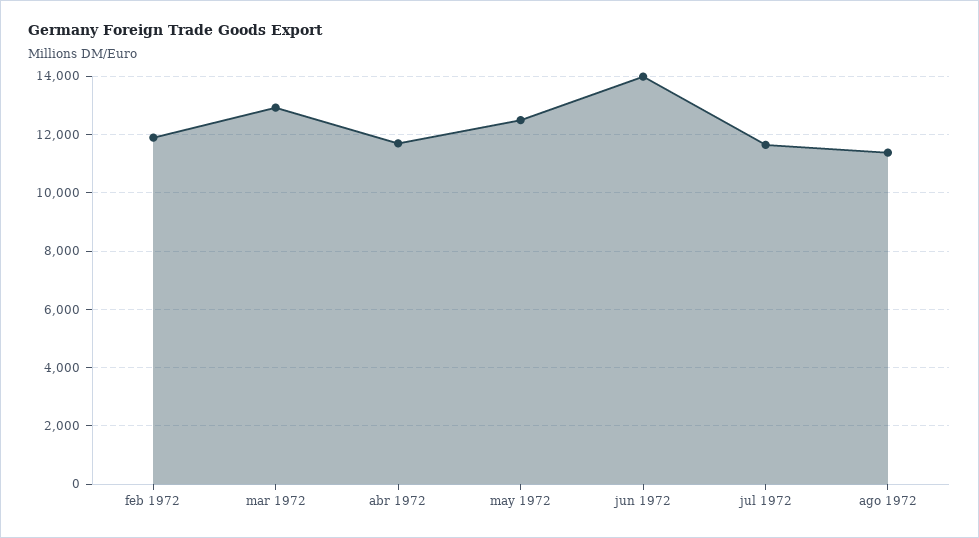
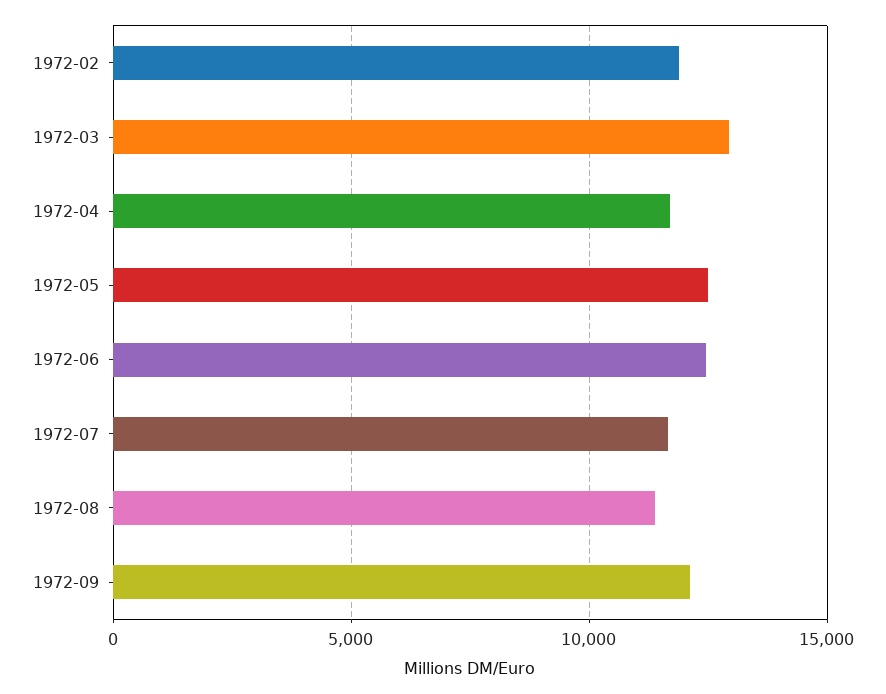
jun 1972: 14000 -> 12500
1972-09: none -> 12000

